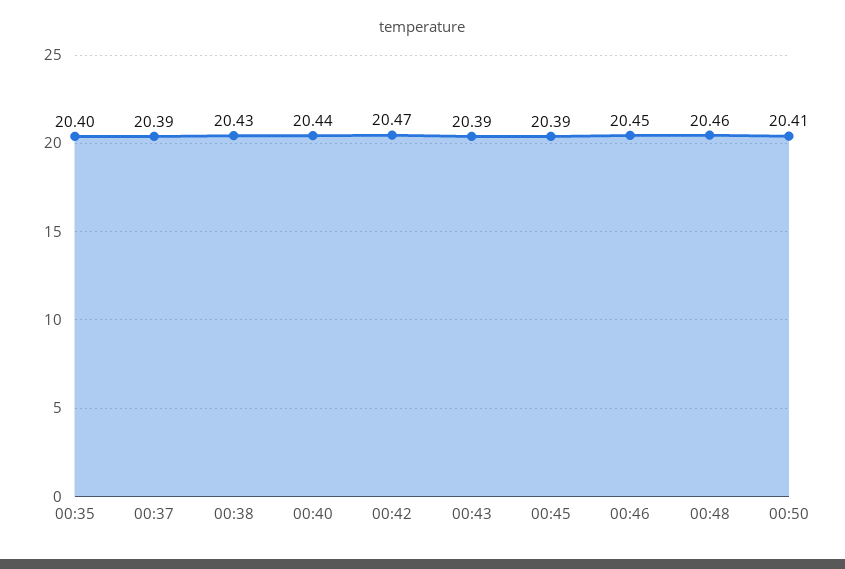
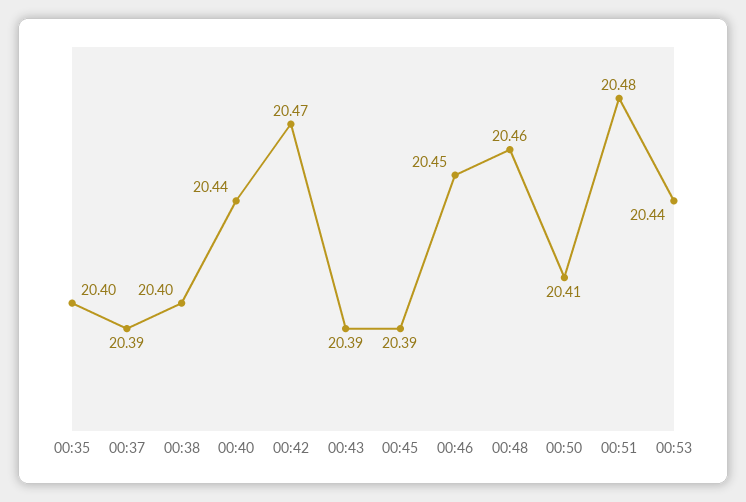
00:38: 20.43 -> 20.4
00:51: none -> 20.48
00:53: none -> 20.44

